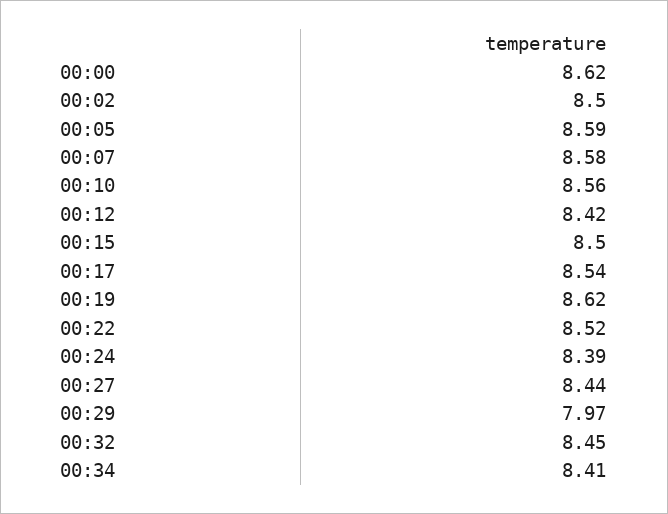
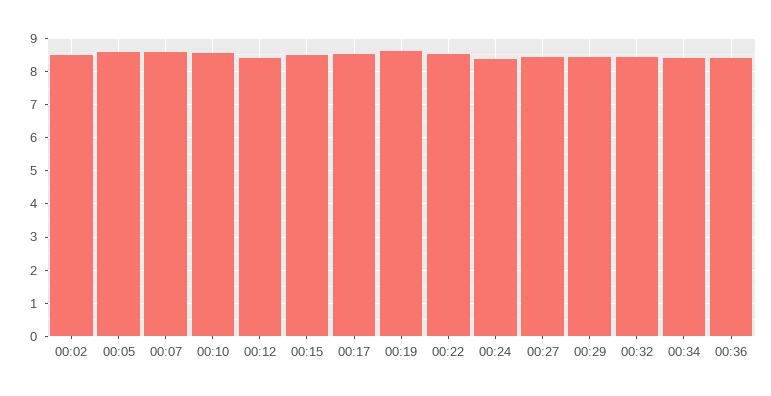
00:00: 8.62 -> none
00:29: 7.97 -> 8.4
00:36: none -> 8.4

